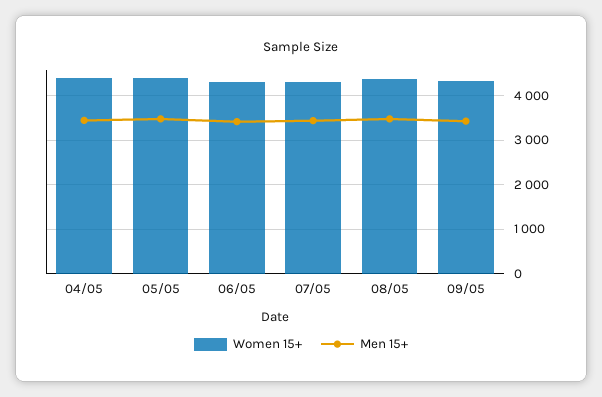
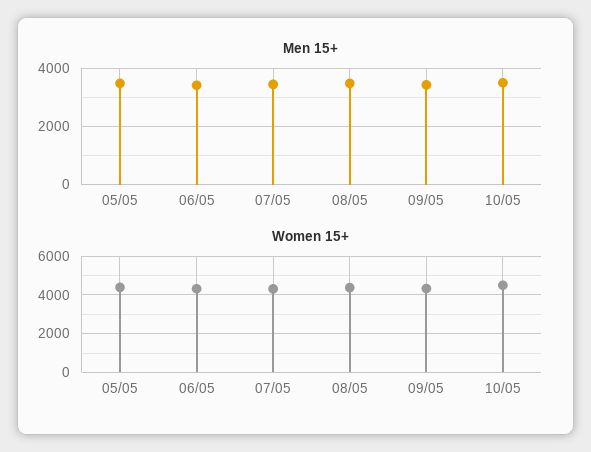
Women 15+, 04/05: 4400 -> none
Men 15+, 04/05: 3400 -> none
Men 15+, 10/05: none -> 3500
Women 15+, 10/05: none -> 4500

